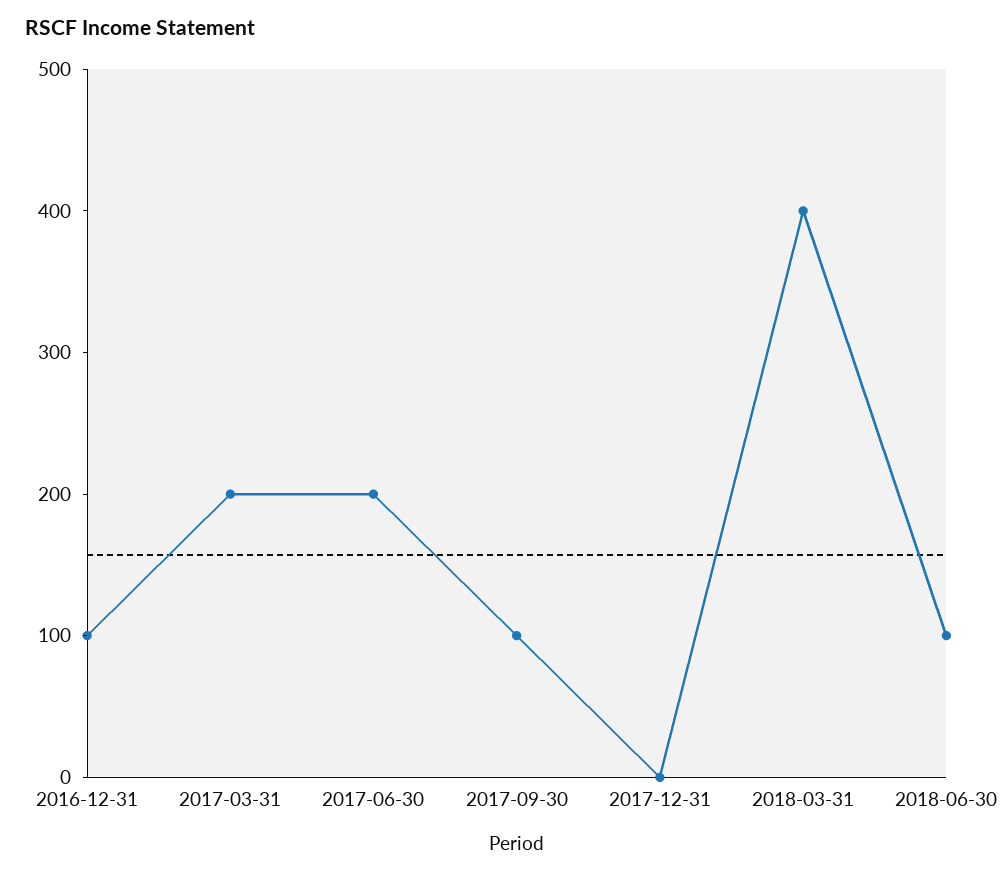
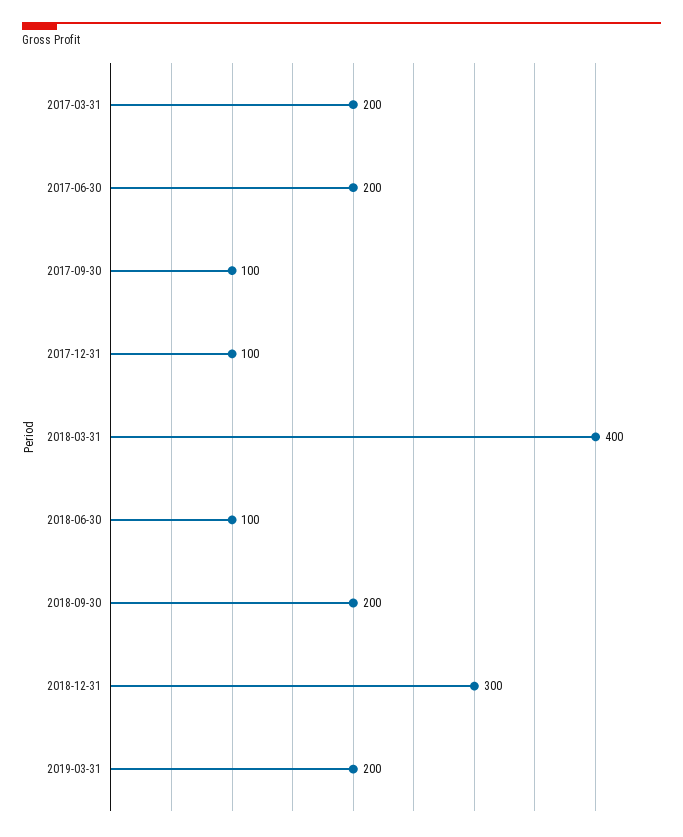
2016-12-31: 100 -> none
2017-12-31: 0 -> 100
2018-09-30: none -> 200
2018-12-31: none -> 300
2019-03-31: none -> 200

